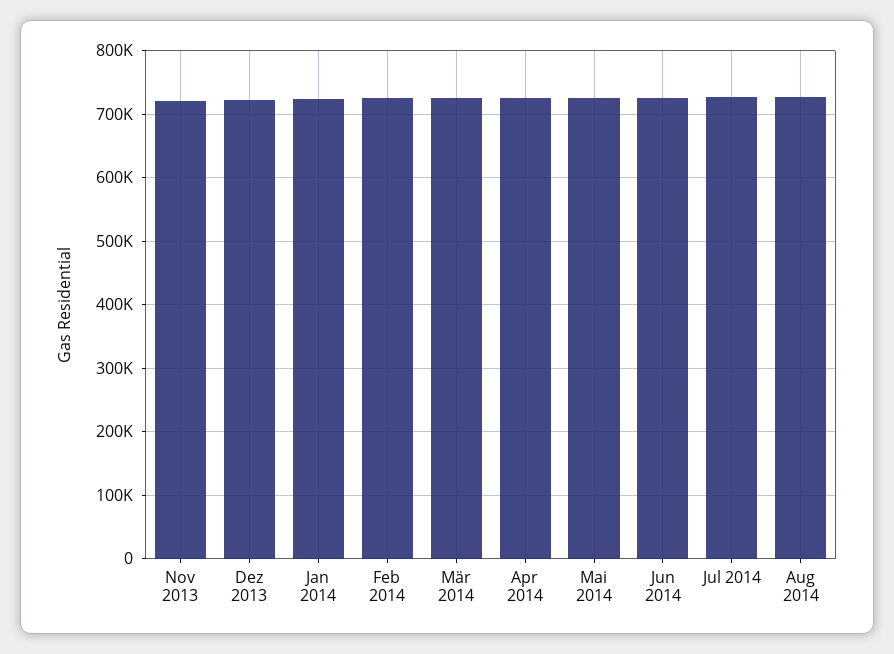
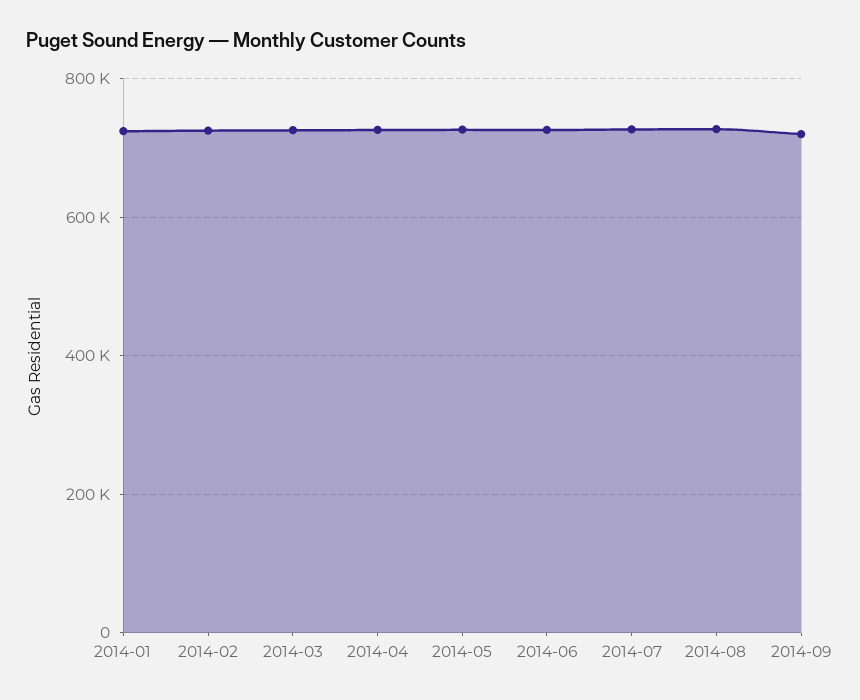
Nov 2013: 720000 -> none
Dez 2013: 720000 -> none
2014-09: none -> 720000

